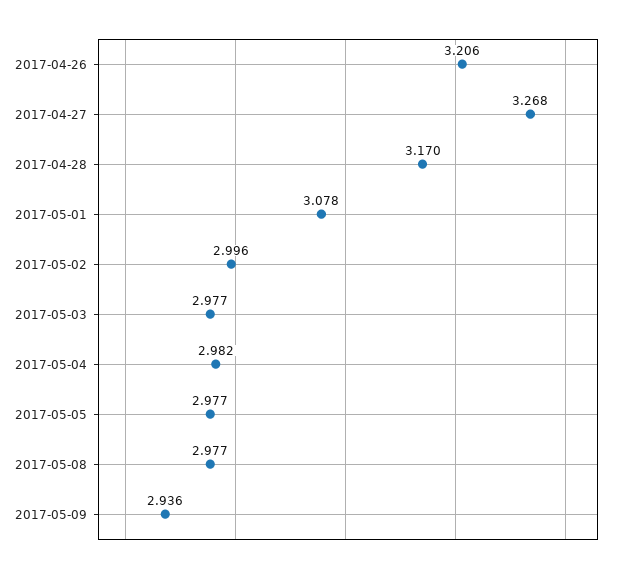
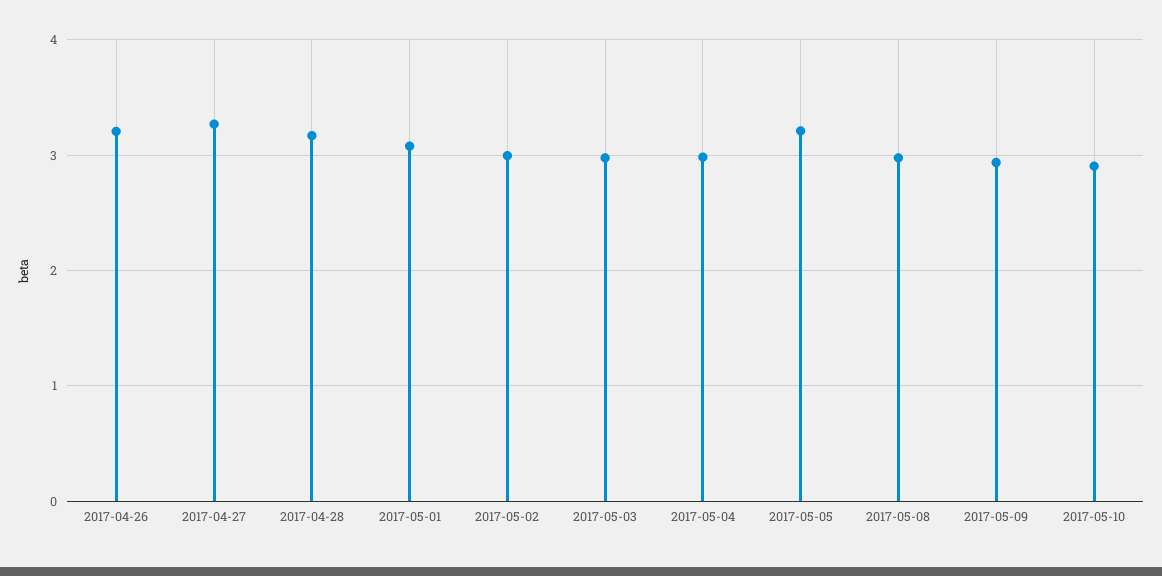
2017-05-05: 2.977 -> 3.2
2017-05-10: none -> 2.9

